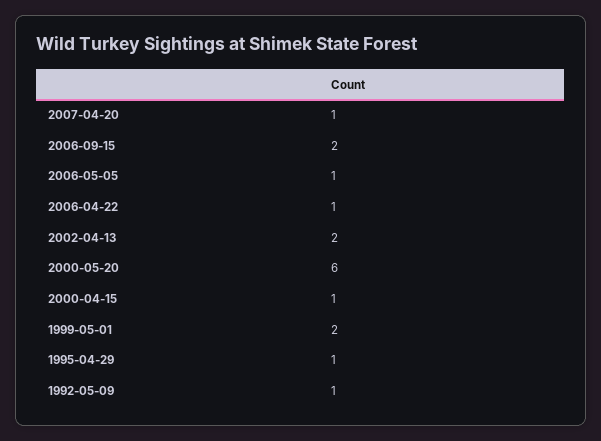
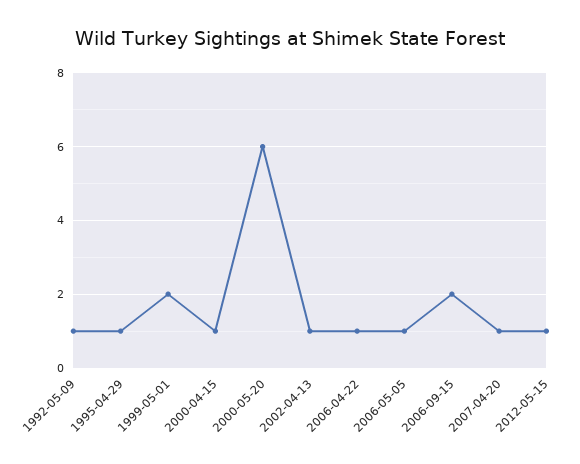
2002-04-13: 2 -> 1
2012-05-15: none -> 1

